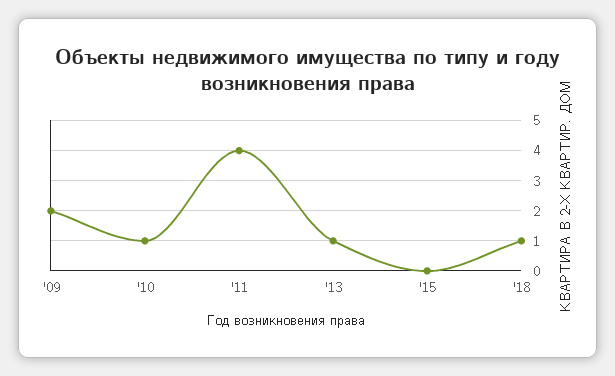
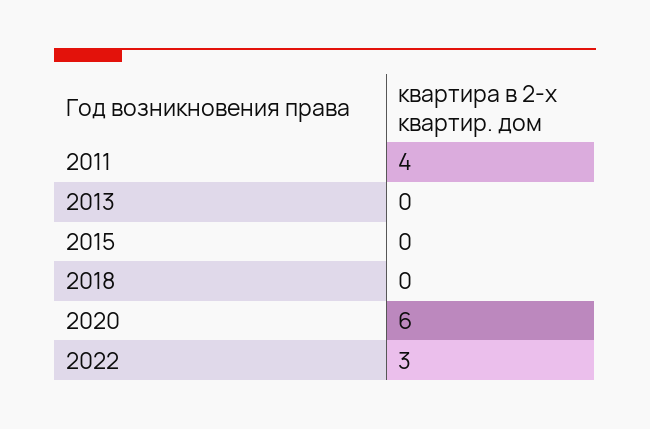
'09: 2 -> none
'10: 1 -> none
'13: 1 -> 0
'18: 1 -> 0
2020: none -> 6
2022: none -> 3

